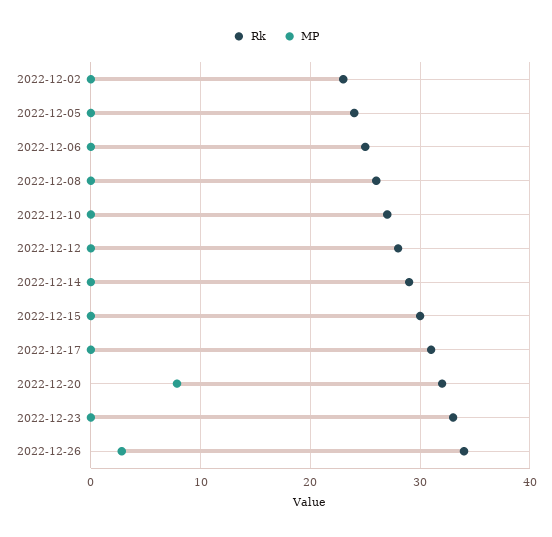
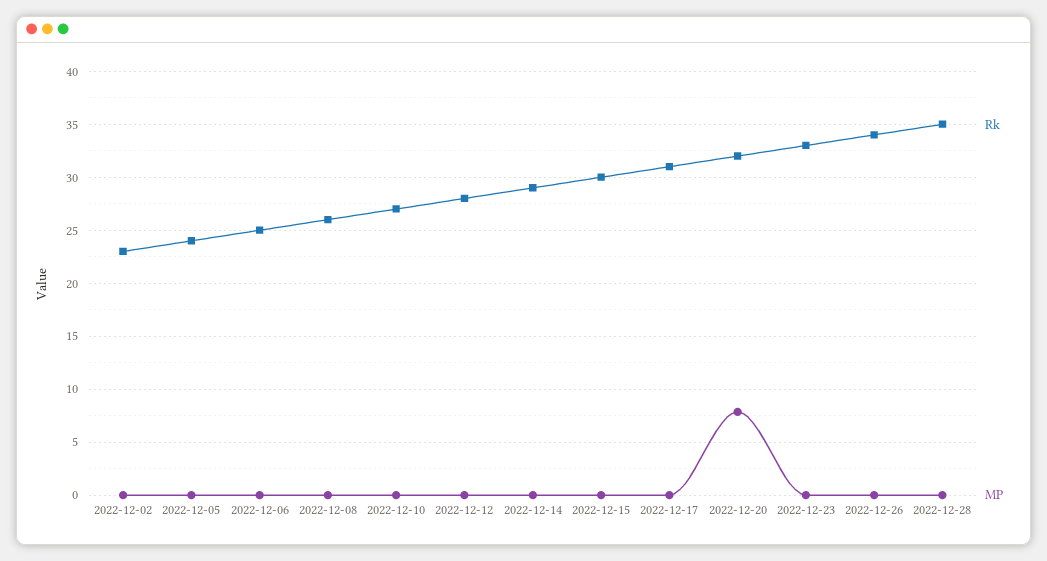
MP, 2022-12-26: 3 -> 0
Rk, 2022-12-28: none -> 35
MP, 2022-12-28: none -> 0

